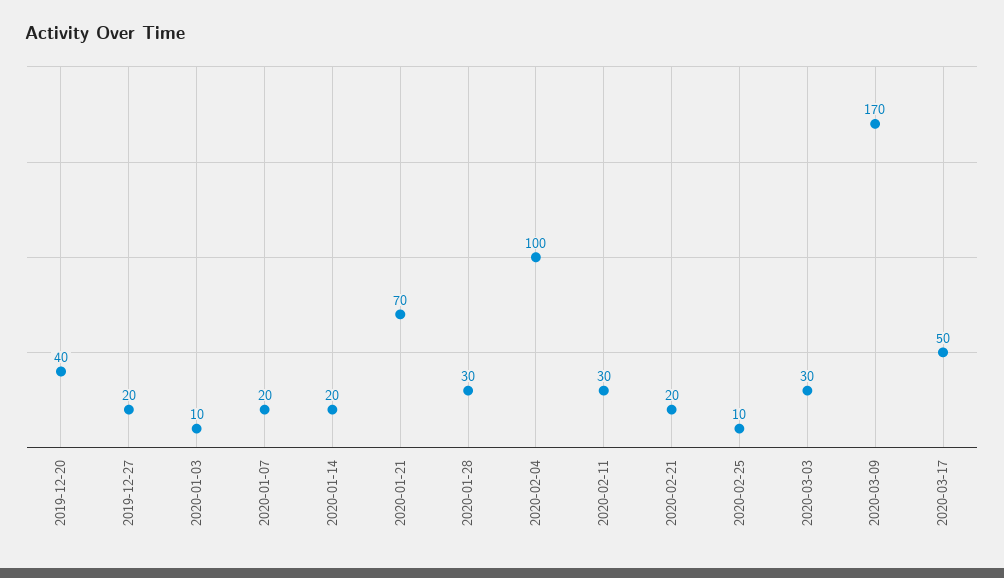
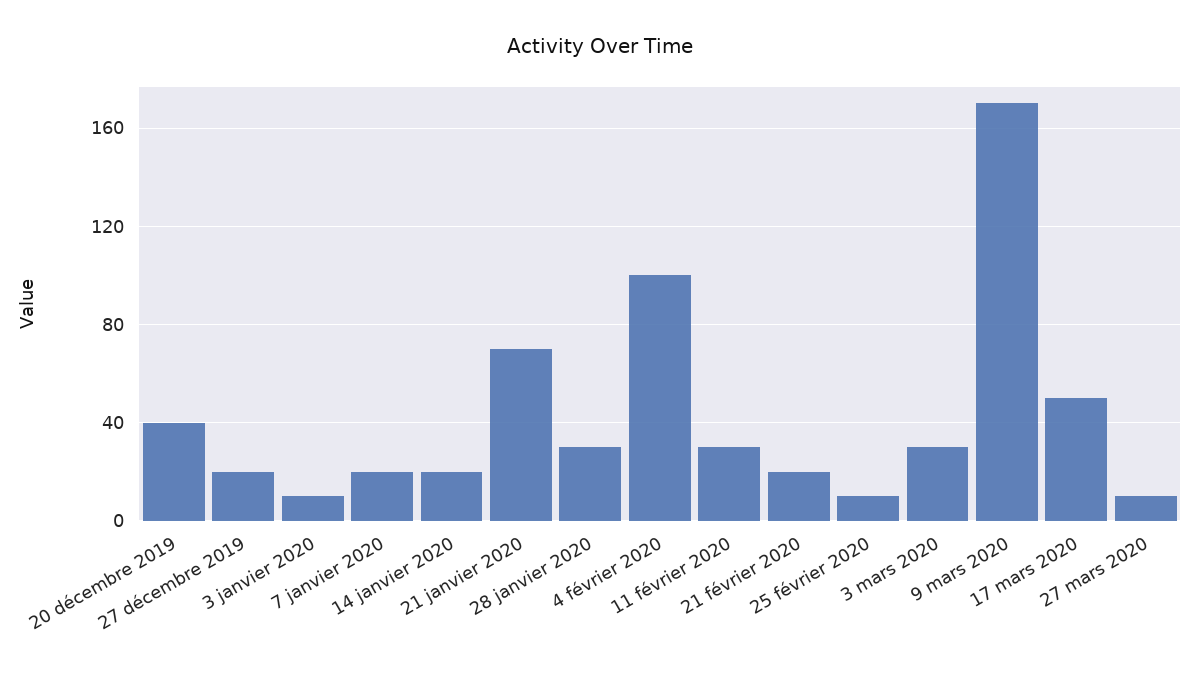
27 mars 2020: none -> 10

